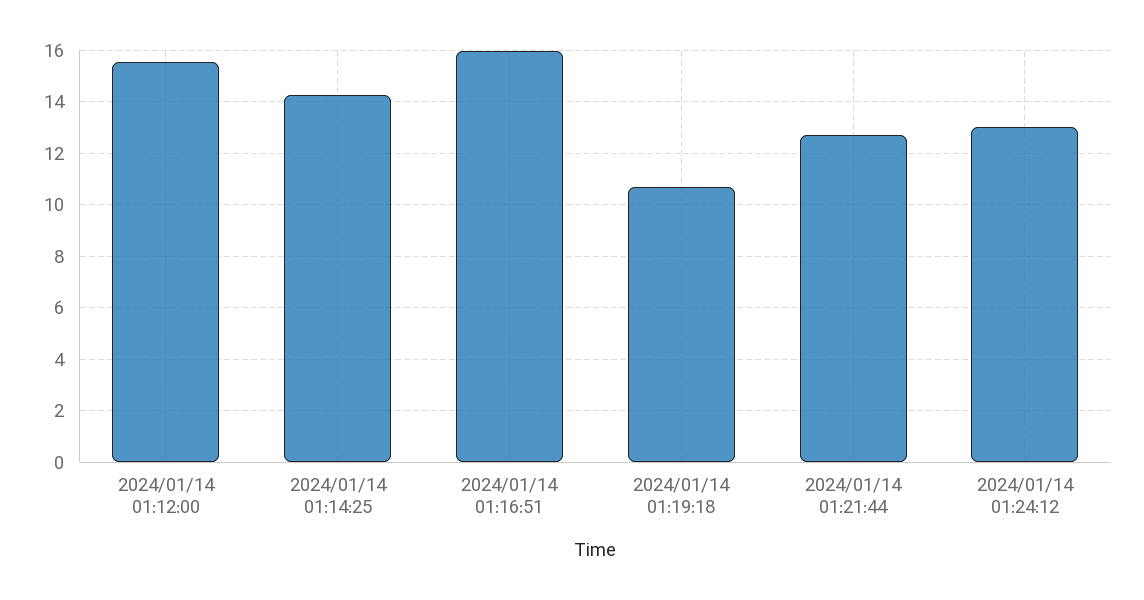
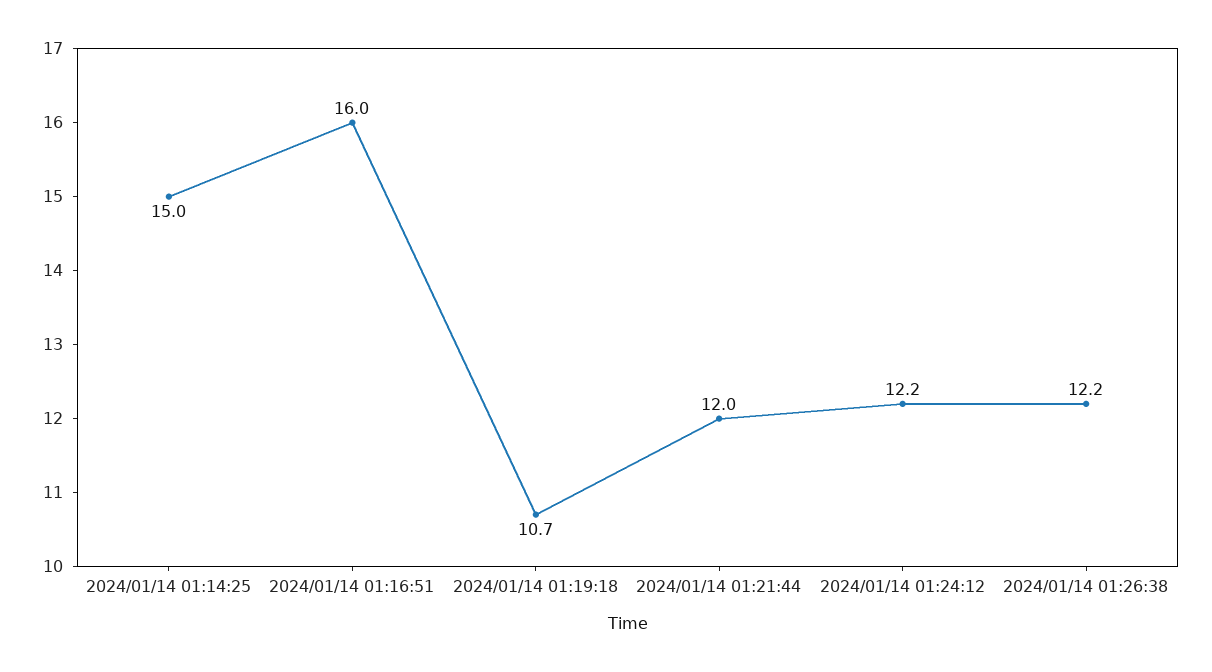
2024/01/14 01:12:00: 15.5 -> none
2024/01/14 01:14:25: 14.25 -> 15
2024/01/14 01:21:44: 12.75 -> 12
2024/01/14 01:24:12: 13 -> 12.2
2024/01/14 01:26:38: none -> 12.2

